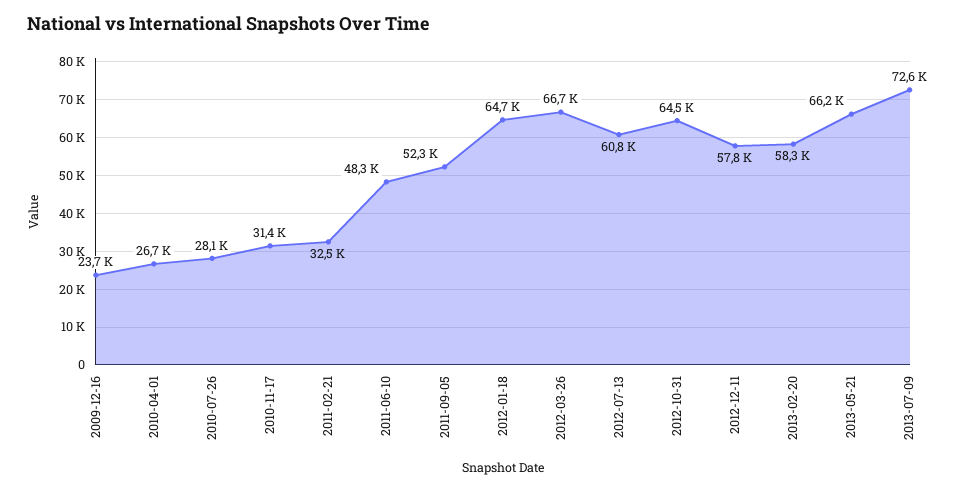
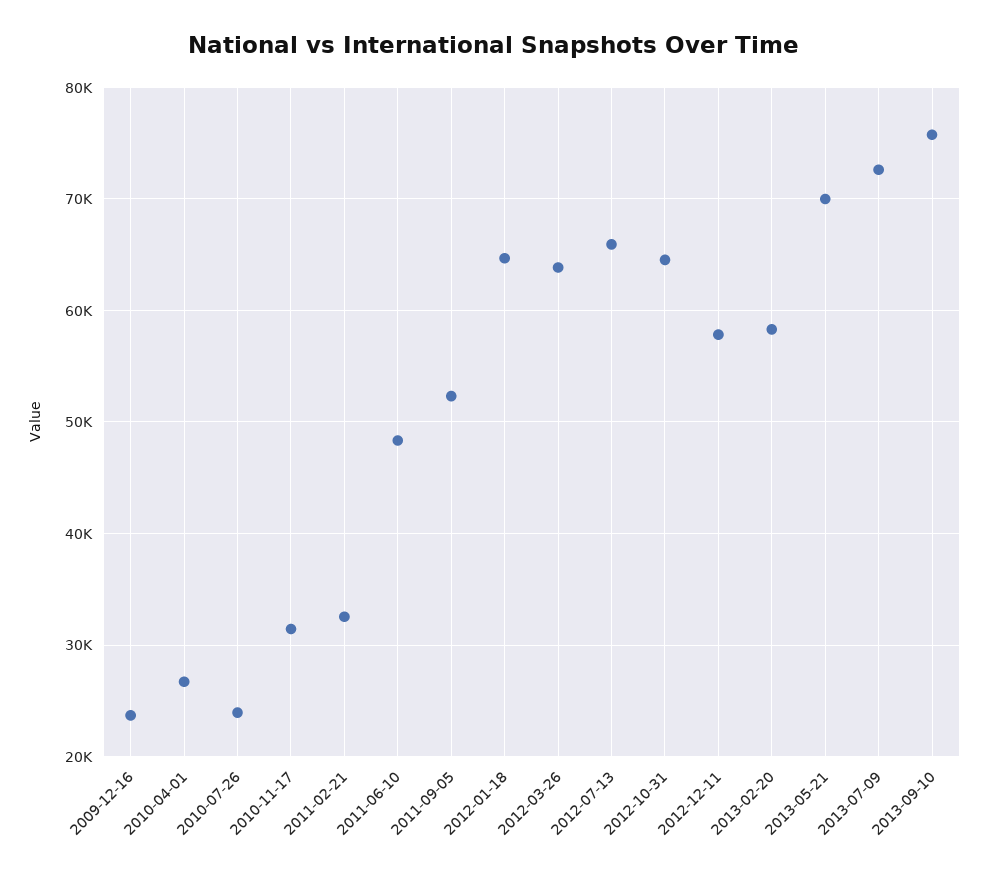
2010-07-26: 28100 -> 24000
2012-03-26: 66700 -> 64000
2012-07-13: 60800 -> 66000
2013-05-21: 66200 -> 70000
2013-09-10: none -> 76000

